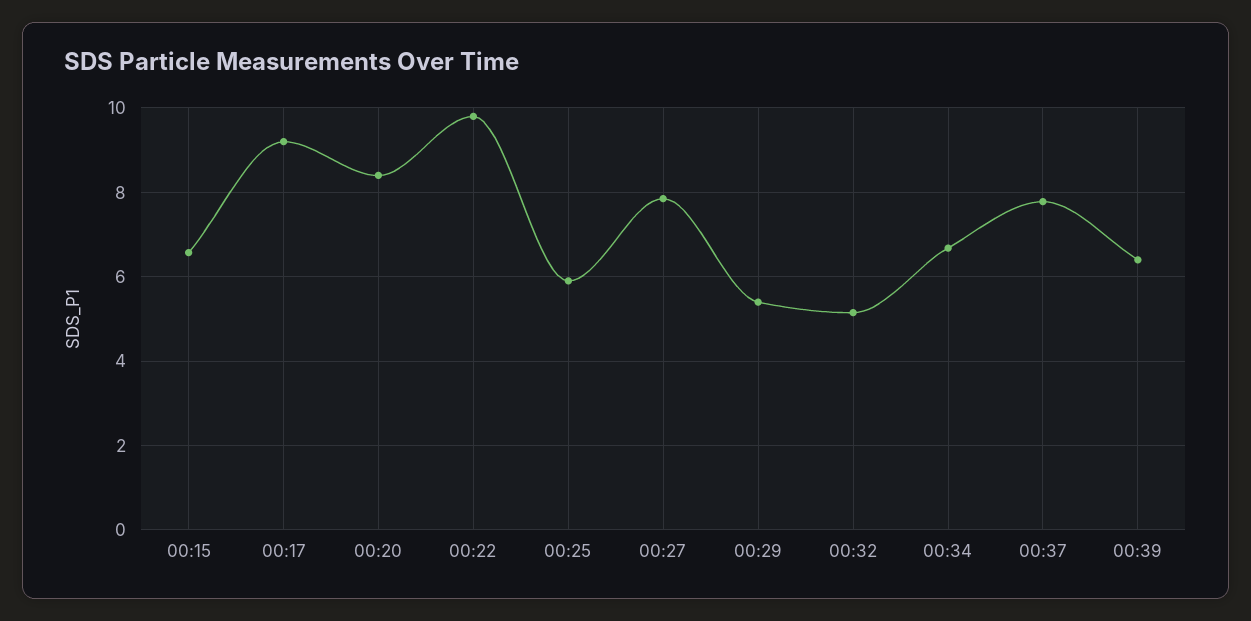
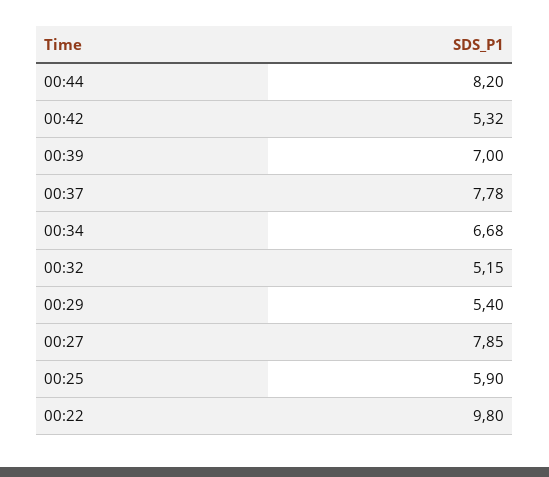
00:15: 6.6 -> none
00:17: 9.2 -> none
00:20: 8.4 -> none
00:39: 6.4 -> 7
00:44: none -> 8.2
00:42: none -> 5.32

